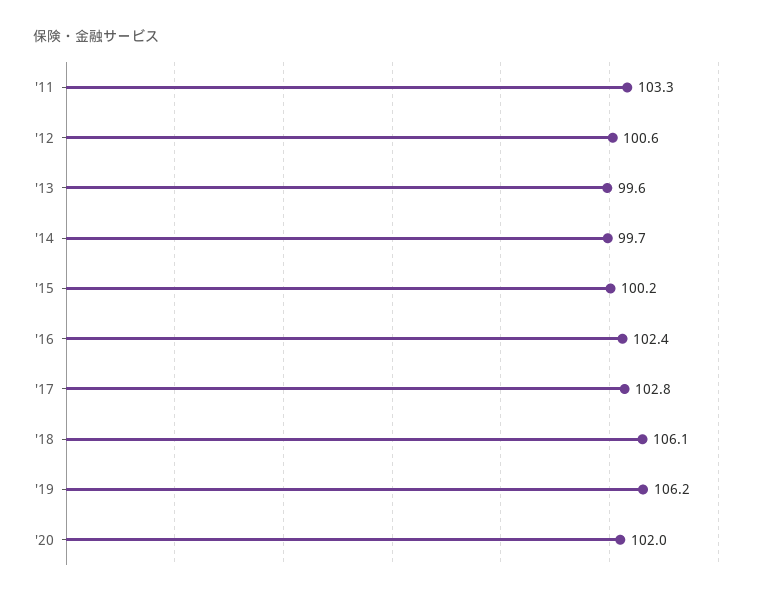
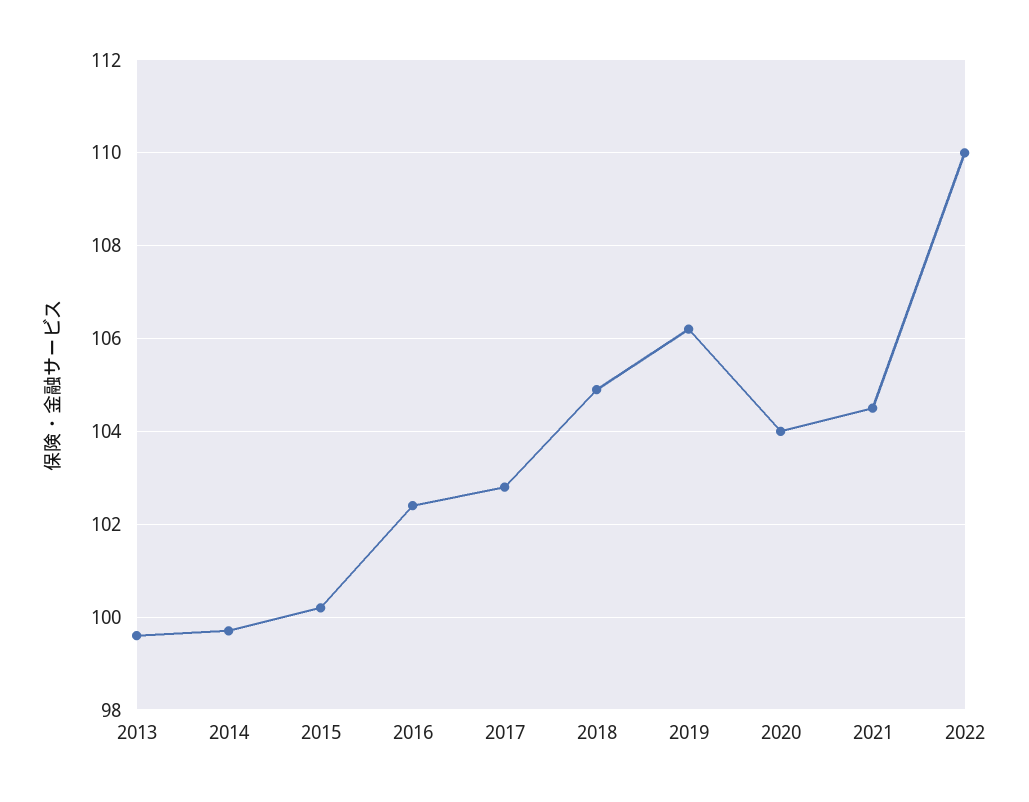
'11: 103.3 -> none
'12: 100.6 -> none
'18: 106.1 -> 105
'20: 102 -> 104
2021: none -> 104.5
2022: none -> 110

